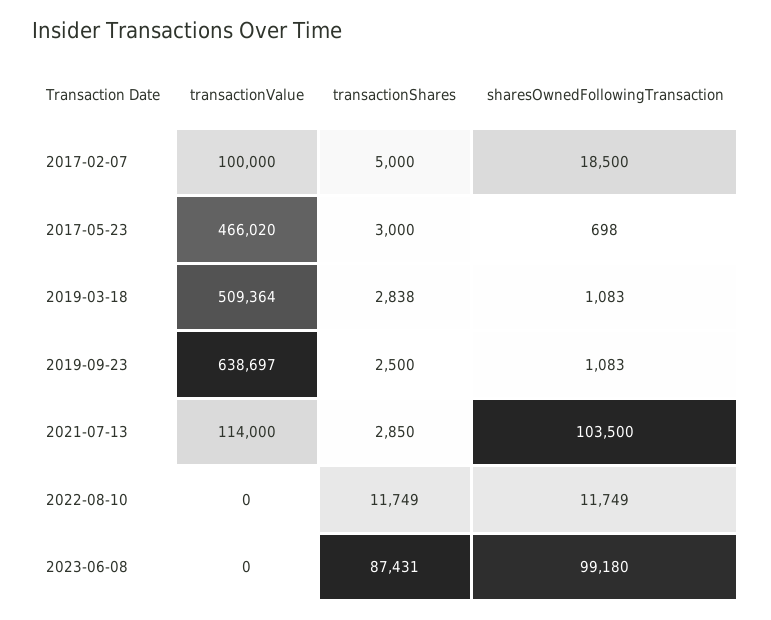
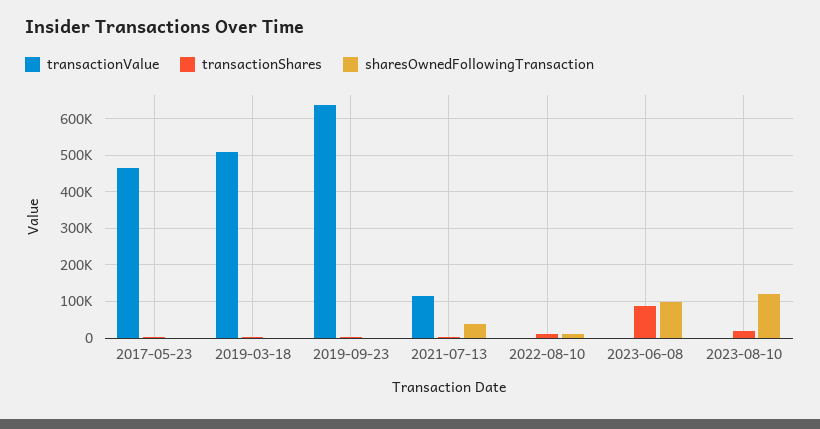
transactionValue, 2017-02-07: 100000 -> none
transactionShares, 2017-02-07: 5000 -> none
sharesOwnedFollowingTransaction, 2017-02-07: 18500 -> none
sharesOwnedFollowingTransaction, 2021-07-13: 103500 -> 40000
transactionValue, 2023-08-10: none -> 0
transactionShares, 2023-08-10: none -> 20000
sharesOwnedFollowingTransaction, 2023-08-10: none -> 120000

